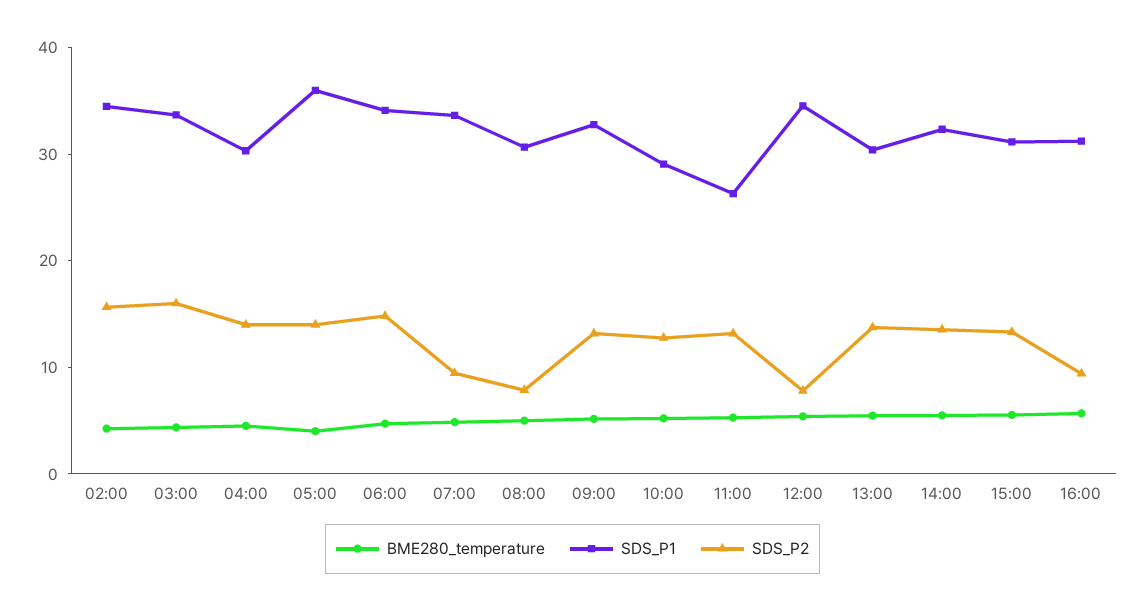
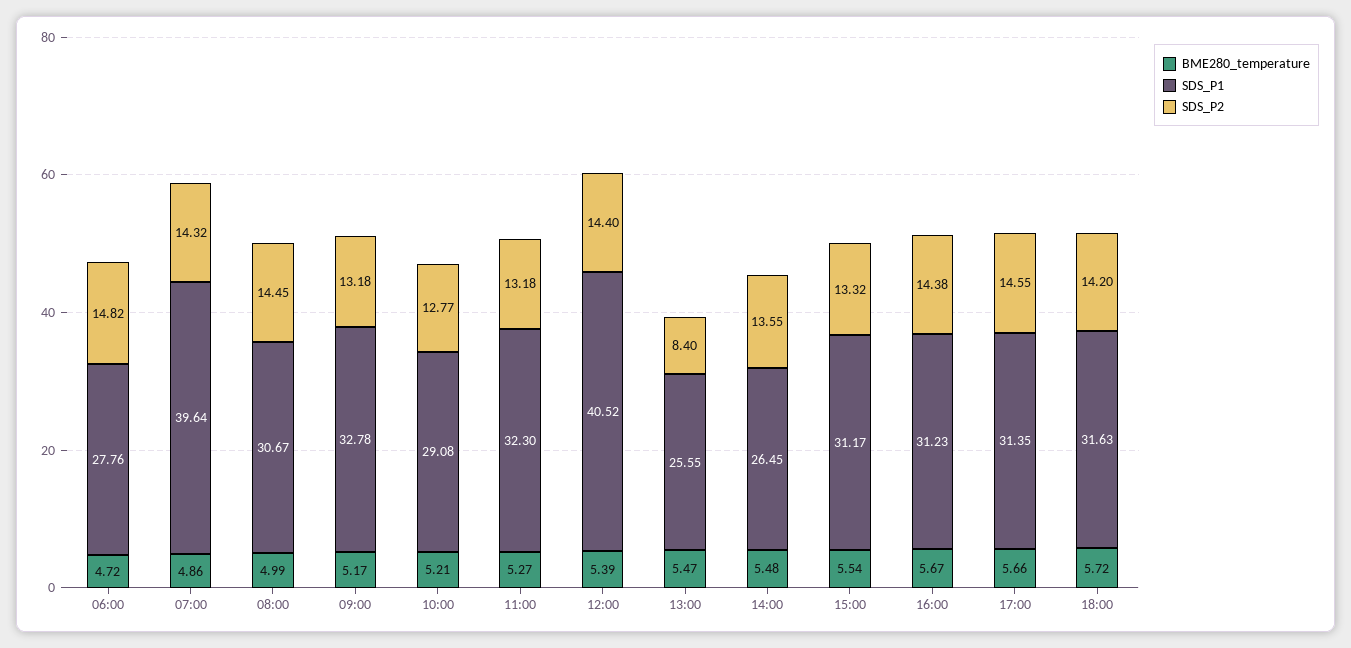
BME280_temperature, 02:00: 4 -> none
SDS_P1, 02:00: 34 -> none
SDS_P2, 02:00: 16 -> none
BME280_temperature, 03:00: 4 -> none
SDS_P1, 03:00: 34 -> none
SDS_P2, 03:00: 16 -> none
BME280_temperature, 04:00: 4 -> none
SDS_P1, 04:00: 30 -> none
SDS_P2, 04:00: 14 -> none
BME280_temperature, 05:00: 4 -> none
SDS_P1, 05:00: 36 -> none
SDS_P2, 05:00: 14 -> none
SDS_P1, 06:00: 34 -> 27.76
SDS_P1, 07:00: 34 -> 39.64
SDS_P2, 07:00: 10 -> 14.32
SDS_P2, 08:00: 8 -> 14.45
SDS_P1, 11:00: 26 -> 32.3
SDS_P1, 12:00: 34 -> 40.52
SDS_P2, 12:00: 8 -> 14.4
SDS_P1, 13:00: 30 -> 25.55
SDS_P2, 13:00: 14 -> 8.4
SDS_P1, 14:00: 32 -> 26.45
SDS_P2, 16:00: 10 -> 14.38
BME280_temperature, 17:00: none -> 5.66
SDS_P1, 17:00: none -> 31.35
SDS_P2, 17:00: none -> 14.55
BME280_temperature, 18:00: none -> 5.72
SDS_P1, 18:00: none -> 31.63
SDS_P2, 18:00: none -> 14.2

